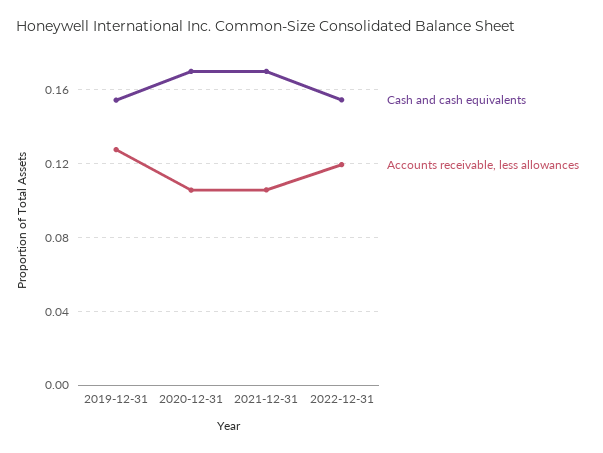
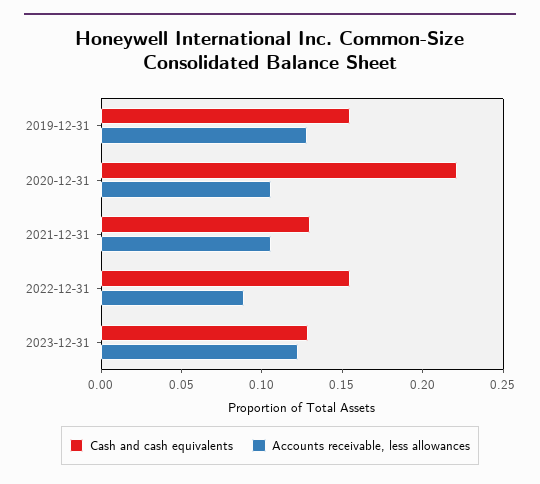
Cash and cash equivalents, 2020-12-31: 0.17 -> 0.22
Cash and cash equivalents, 2021-12-31: 0.17 -> 0.13
Accounts receivable, less allowances, 2022-12-31: 0.12 -> 0.09
Cash and cash equivalents, 2023-12-31: none -> 0.13
Accounts receivable, less allowances, 2023-12-31: none -> 0.12

